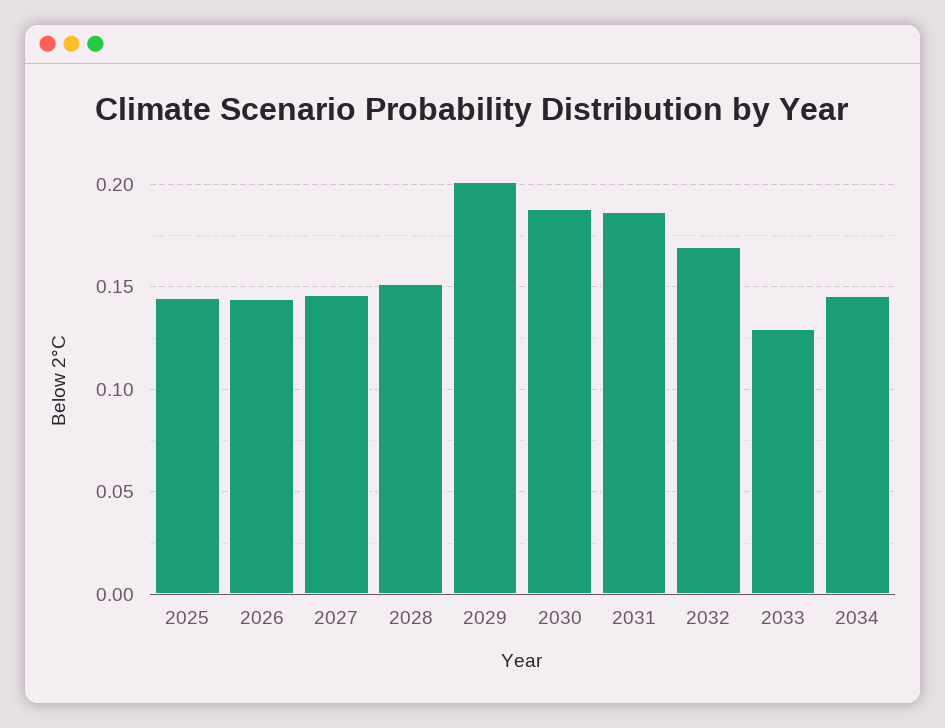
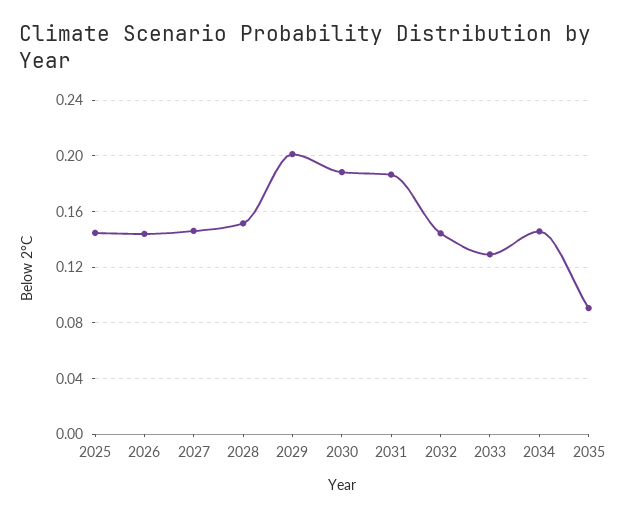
2032: 0.17 -> 0.145
2035: none -> 0.09

